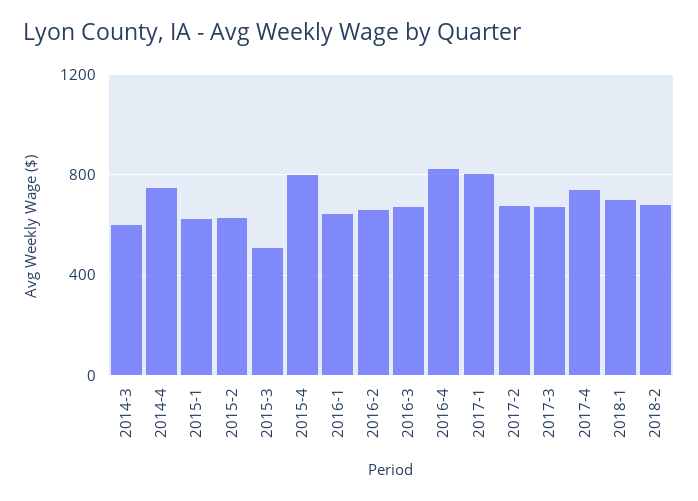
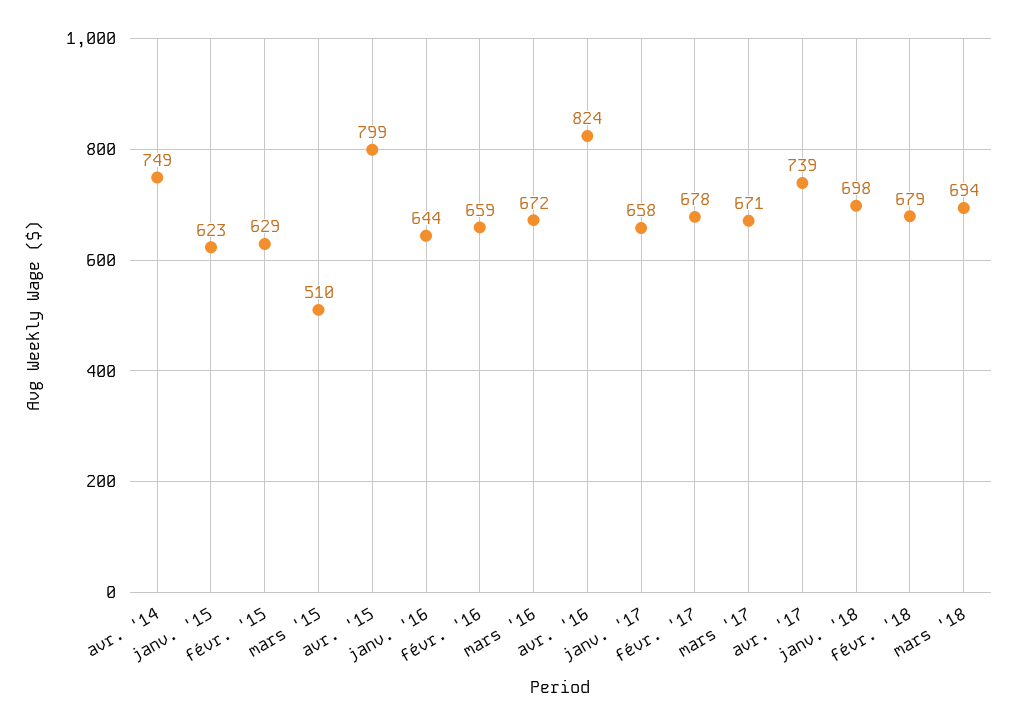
2014-3: 600 -> none
2017-1: 800 -> 658
mars '18: none -> 694

